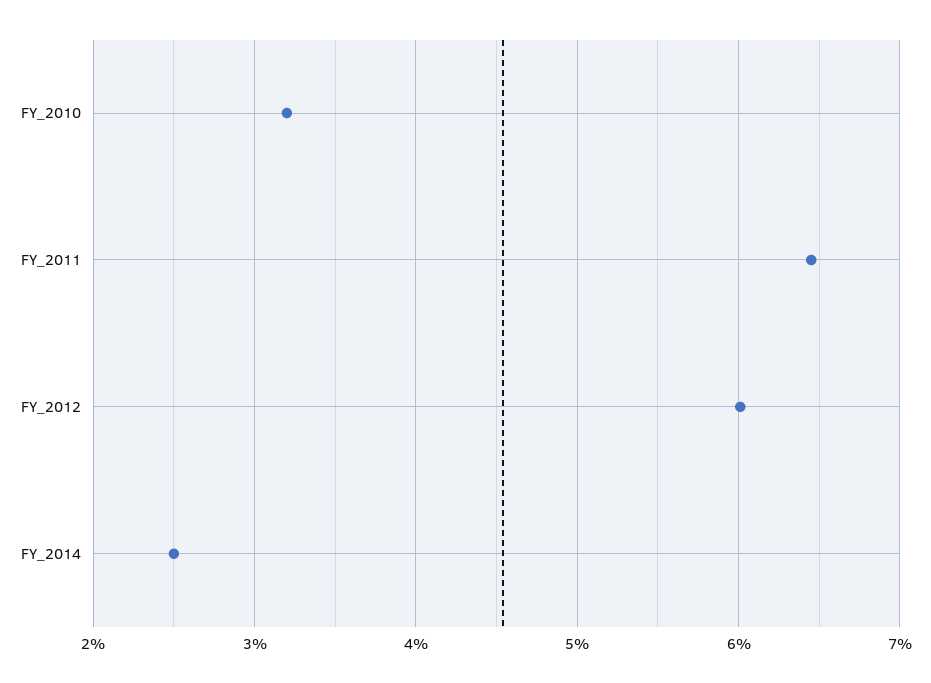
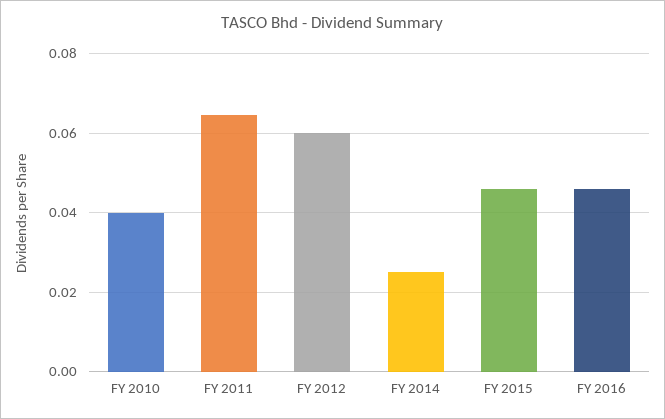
FY_2010: 0.032 -> 0.04
FY 2015: none -> 0.046
FY 2016: none -> 0.046

